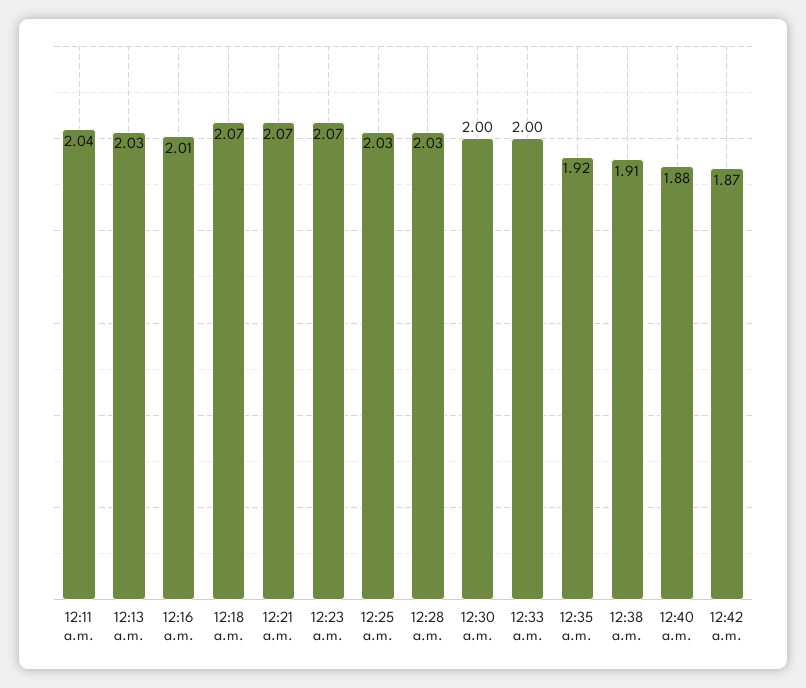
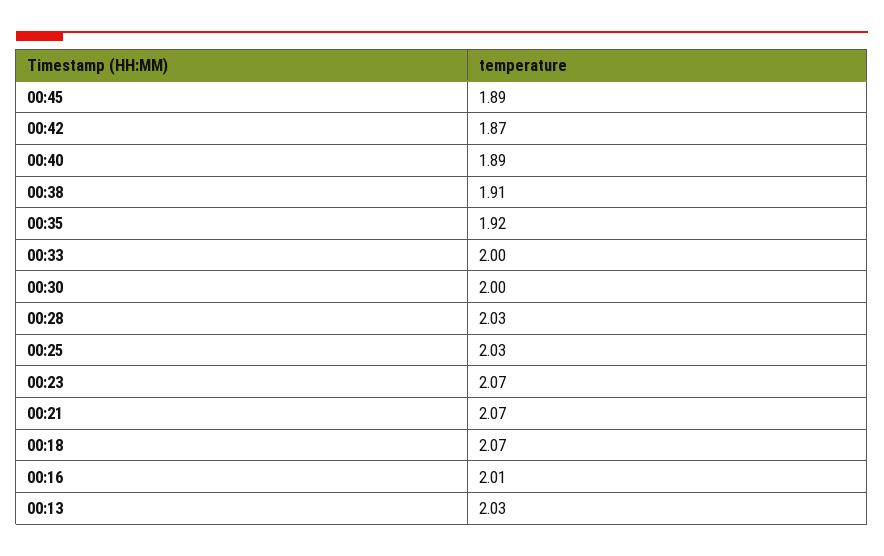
12:11 a.m.: 2.04 -> none
12:40 a.m.: 1.88 -> 1.89
00:45: none -> 1.89

